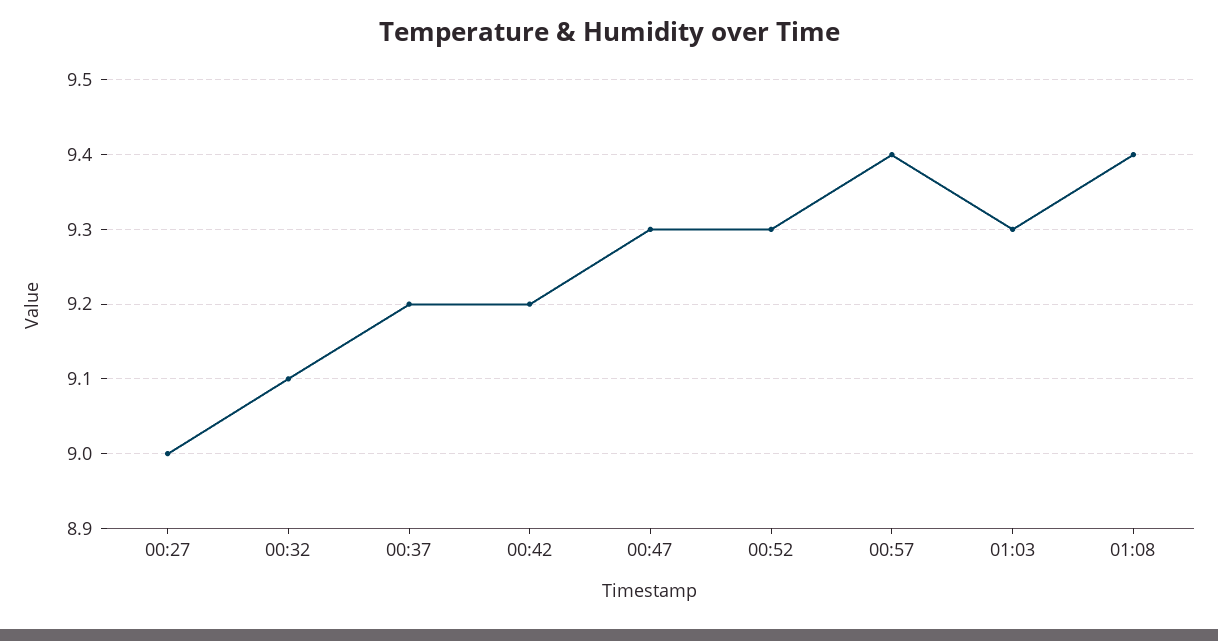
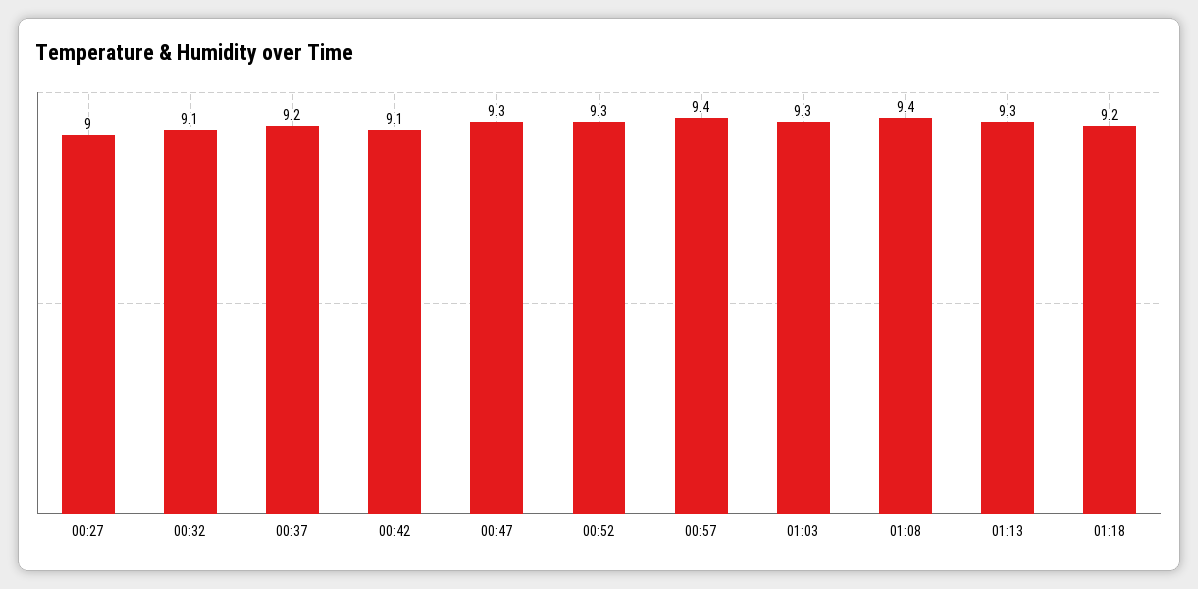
00:42: 9.2 -> 9.1
01:13: none -> 9.3
01:18: none -> 9.2

